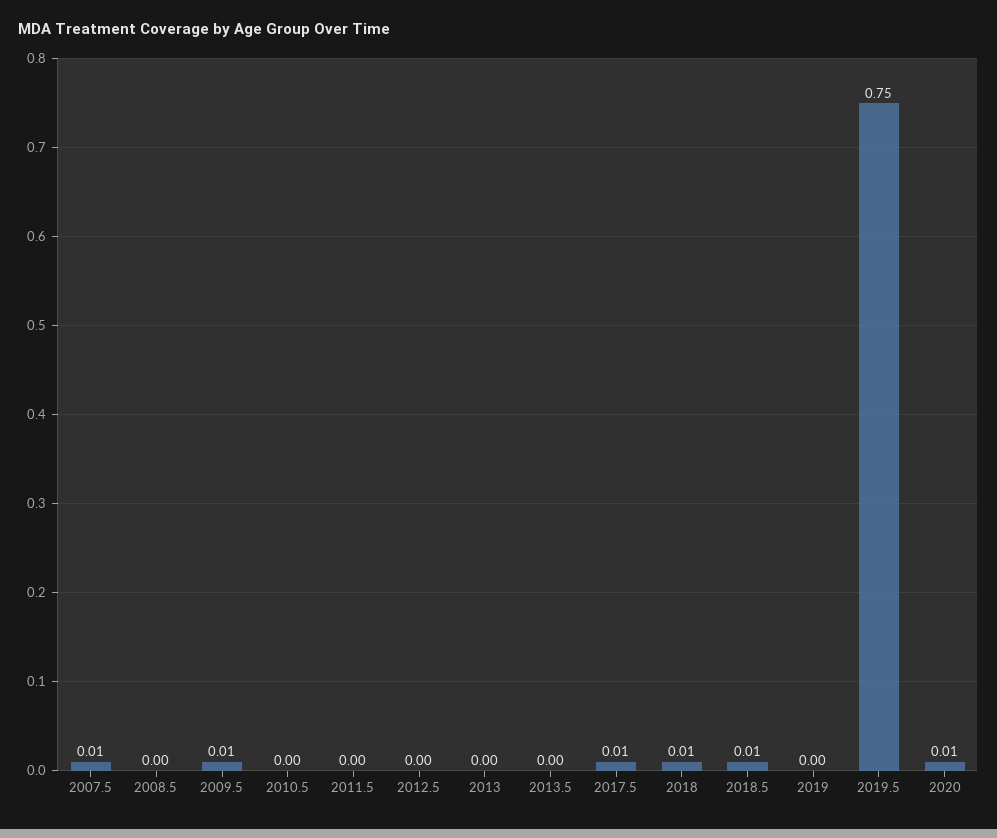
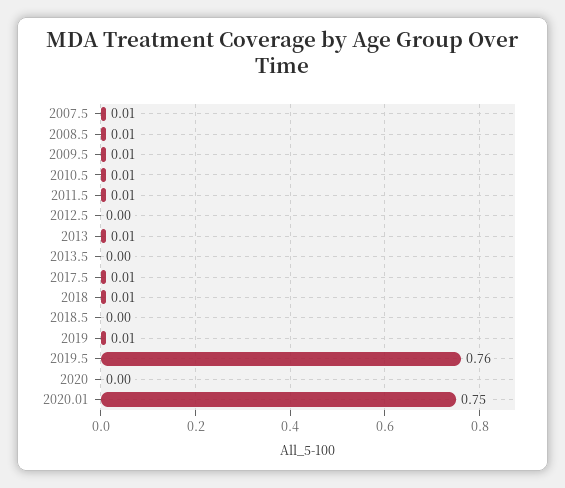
2008.5: 0 -> 0.01
2010.5: 0 -> 0.01
2011.5: 0 -> 0.01
2013: 0 -> 0.01
2018.5: 0.01 -> 0
2019: 0 -> 0.01
2019.5: 0.75 -> 0.76
2020: 0.01 -> 0
2020.01: none -> 0.75

